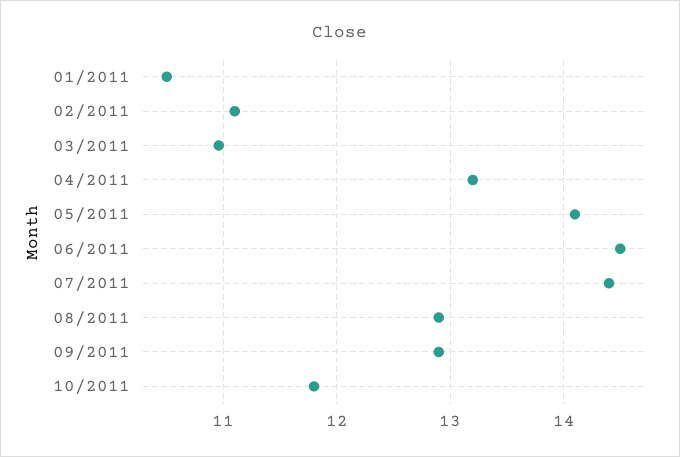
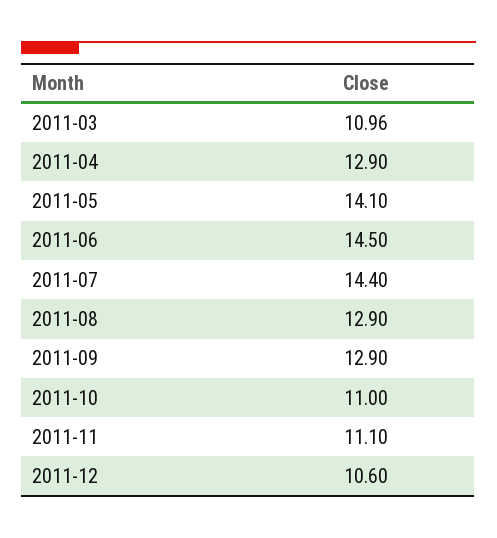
01/2011: 10.5 -> none
02/2011: 11.1 -> none
04/2011: 13.2 -> 12.9
10/2011: 11.8 -> 11
2011-11: none -> 11.1
2011-12: none -> 10.6

